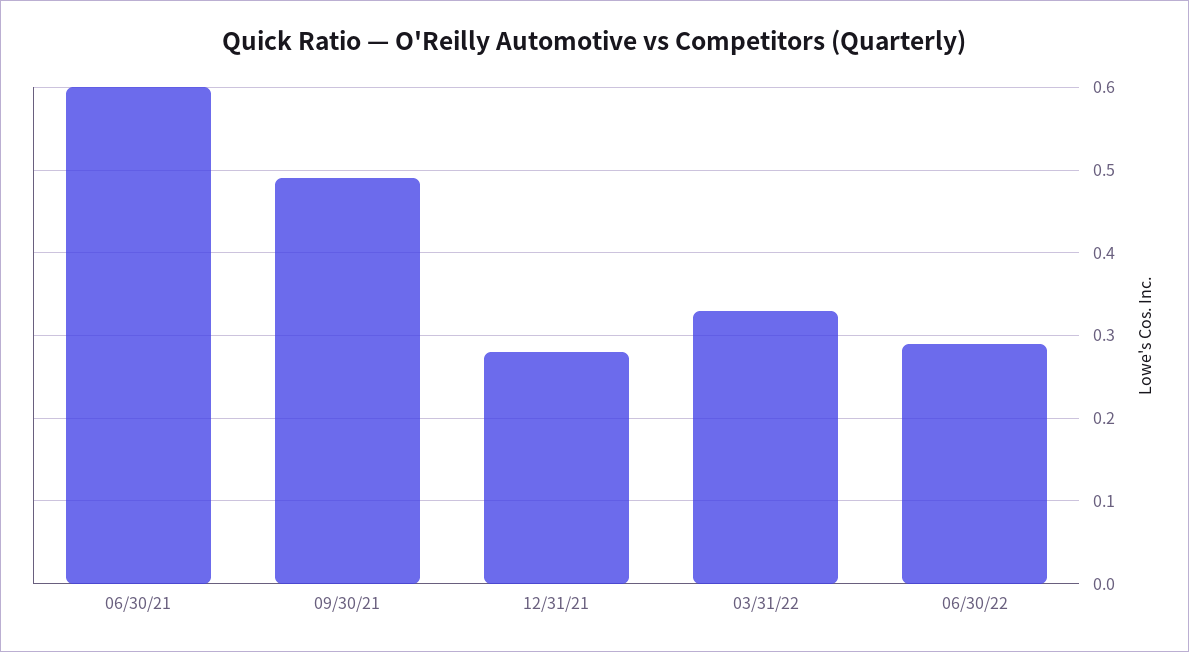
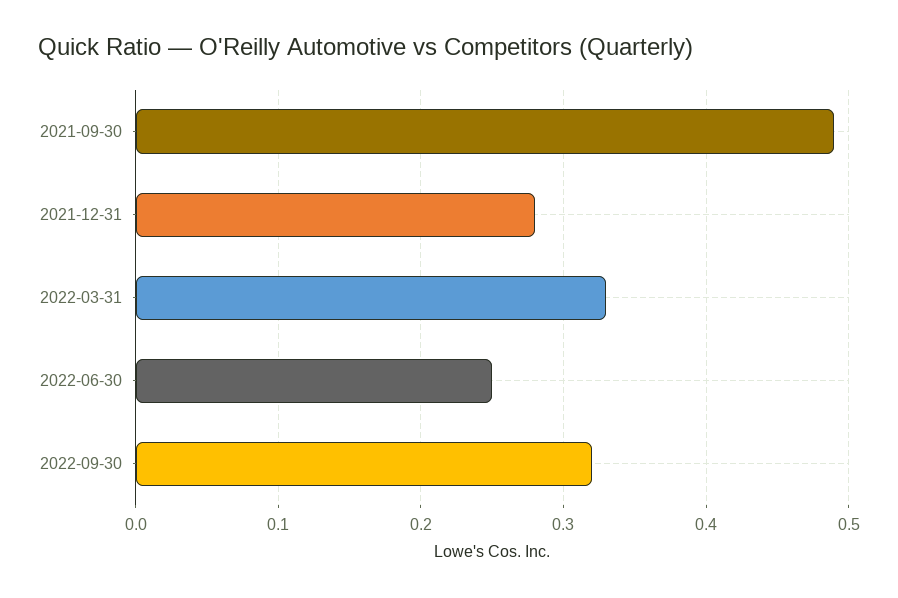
06/30/21: 0.6 -> none
06/30/22: 0.29 -> 0.25
2022-09-30: none -> 0.32

